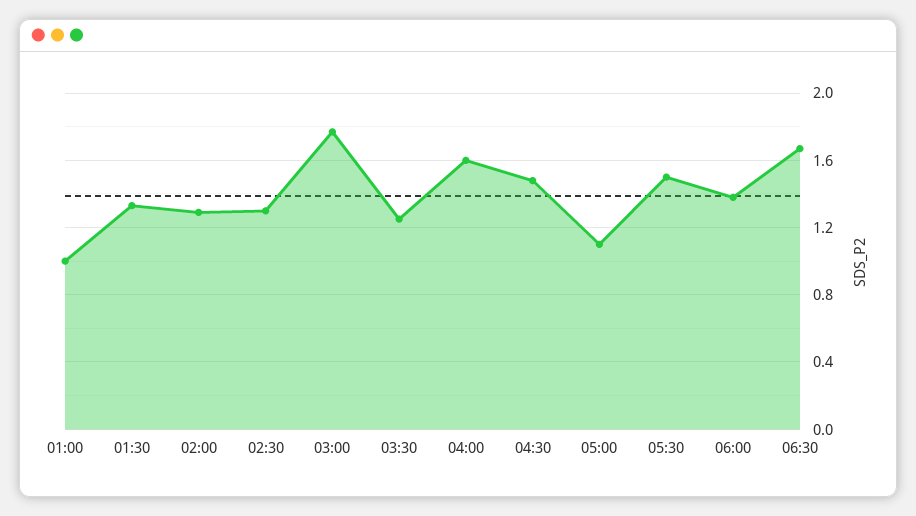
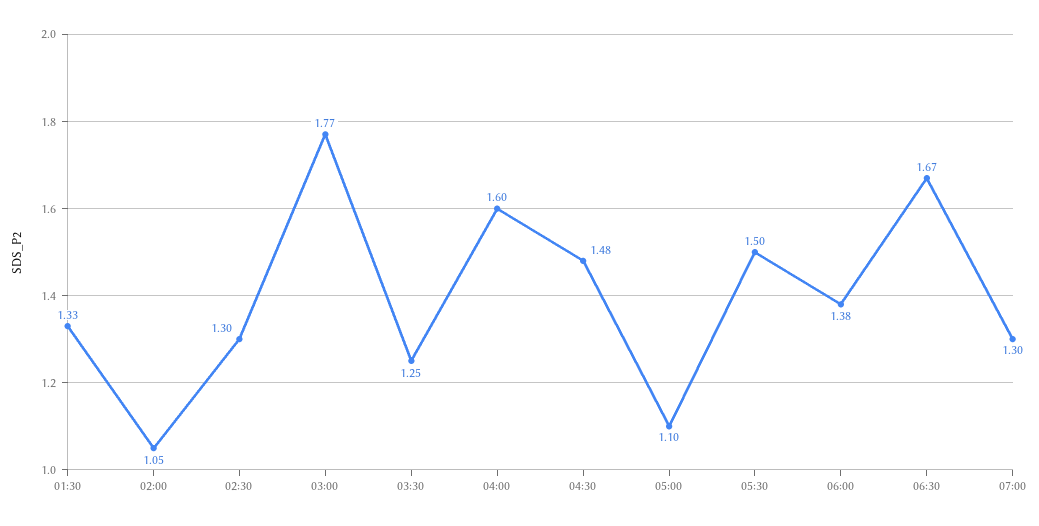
01:00: 1 -> none
02:00: 1.3 -> 1.05
07:00: none -> 1.3

